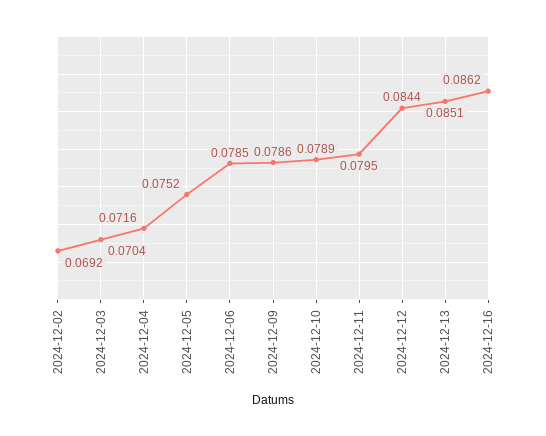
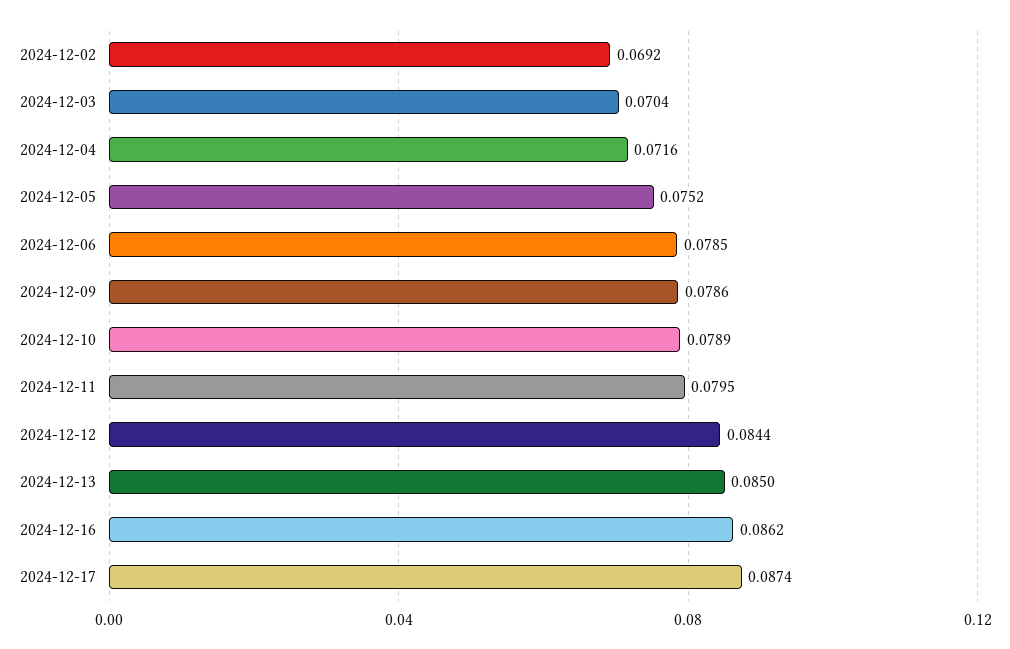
2024-12-13: 0.0851 -> 0.085
2024-12-17: none -> 0.0874

